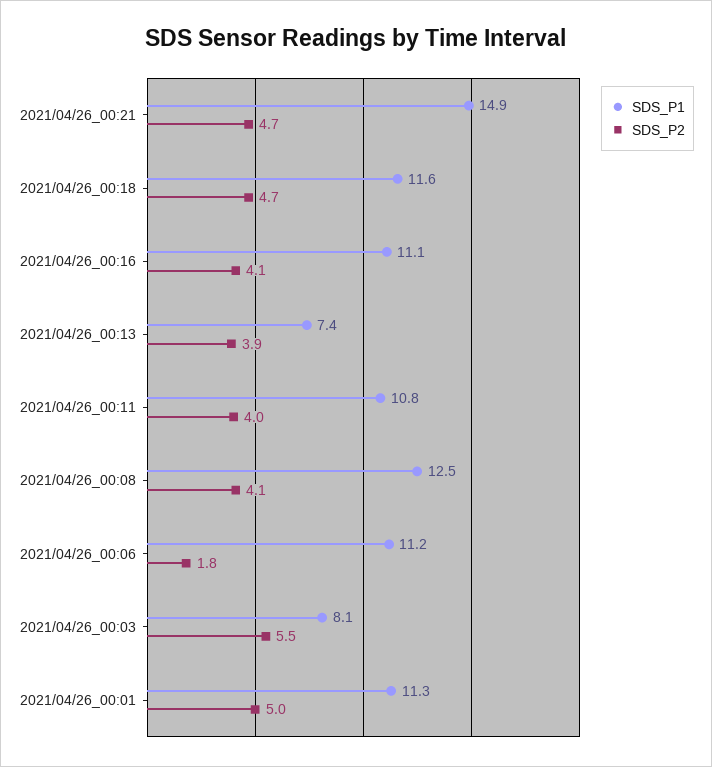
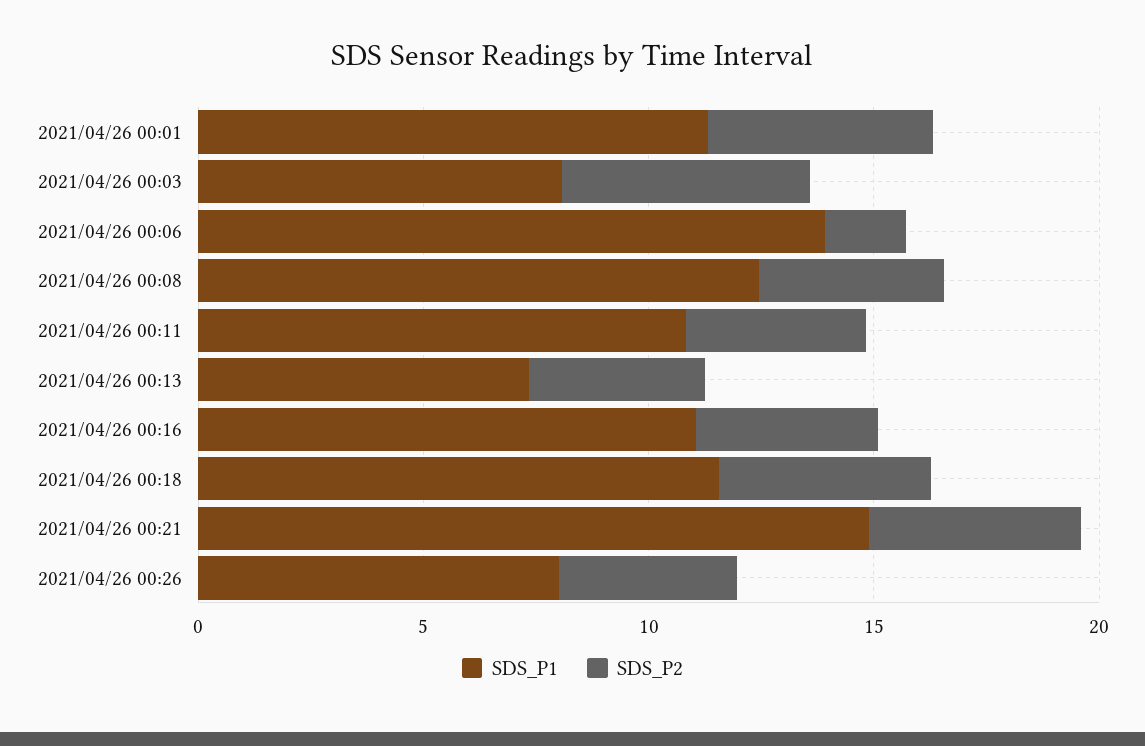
SDS_P1, 2021/04/26_00:06: 11.2 -> 14
SDS_P1, 2021/04/26 00:26: none -> 8
SDS_P2, 2021/04/26 00:26: none -> 4

